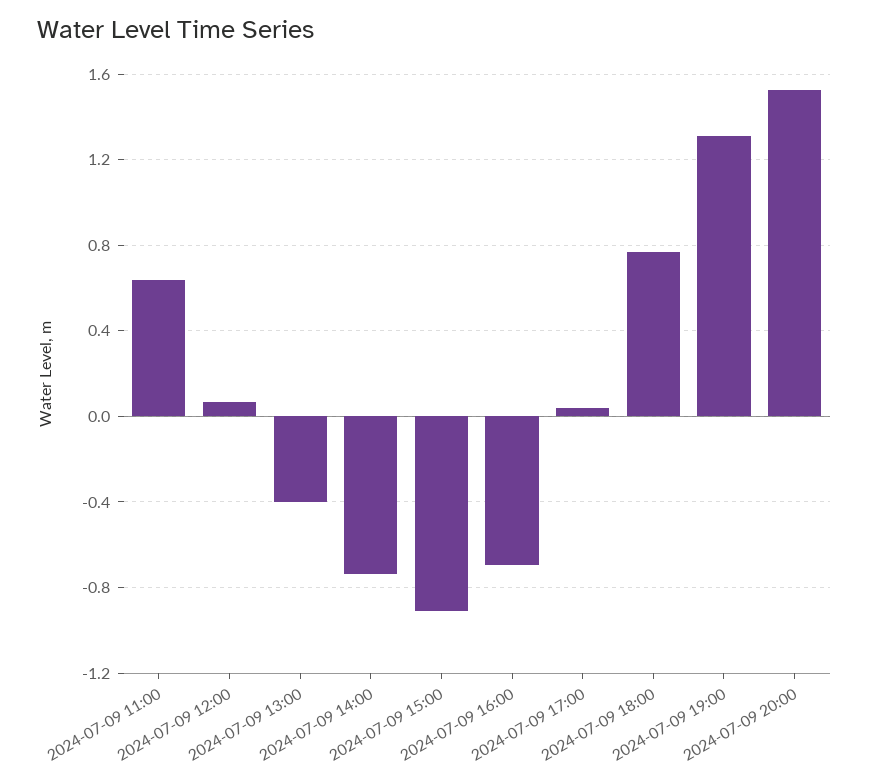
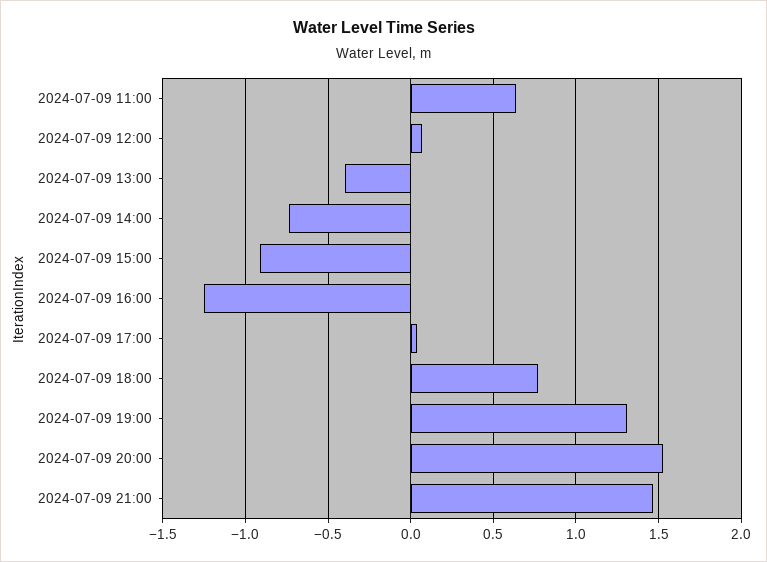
2024-07-09 16:00: -0.7 -> -1.25
2024-07-09 21:00: none -> 1.45

